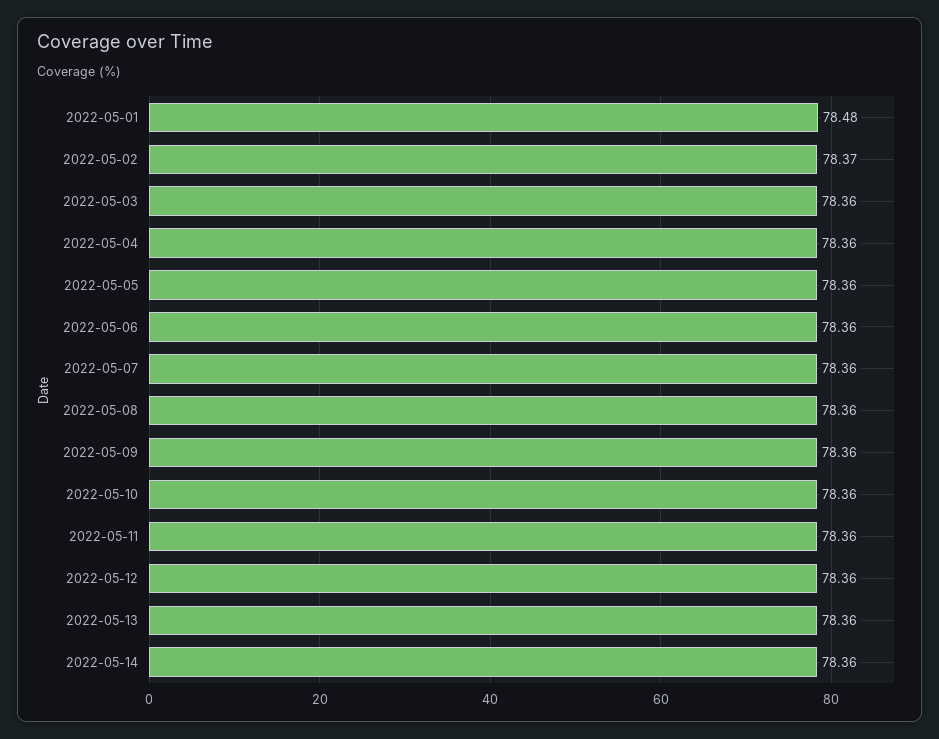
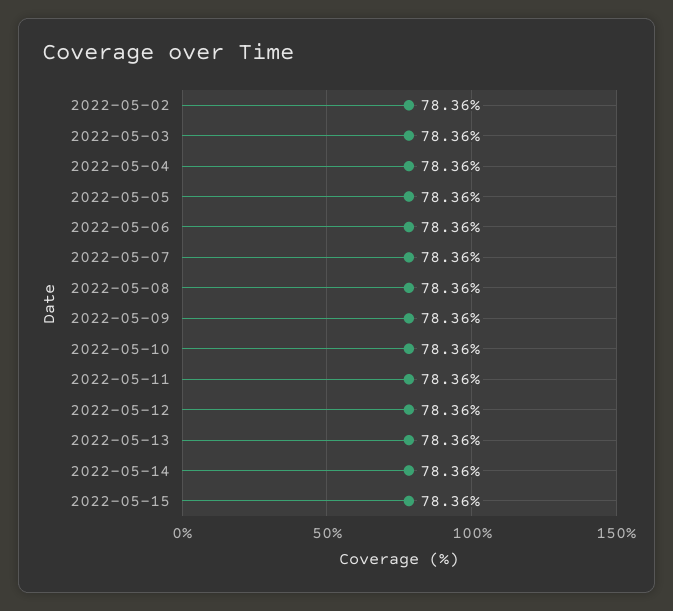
2022-05-01: 78.48 -> none
2022-05-02: 78.37 -> 78.36
2022-05-15: none -> 78.36

